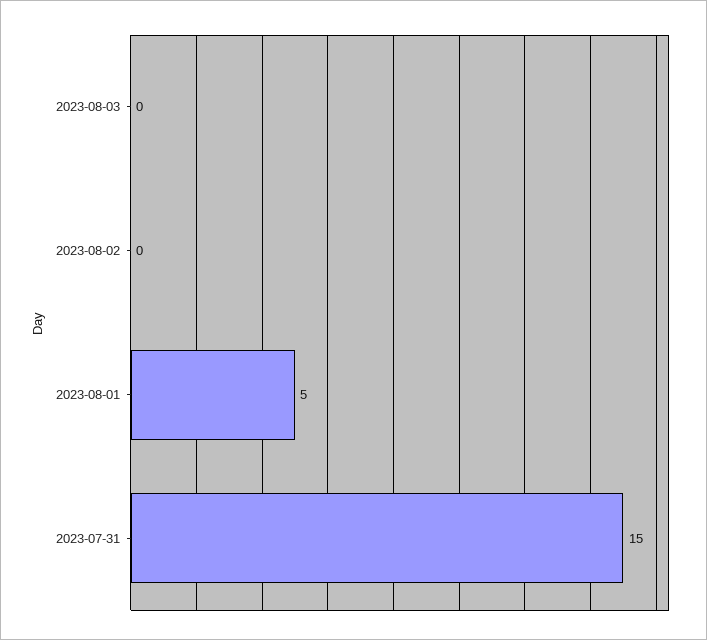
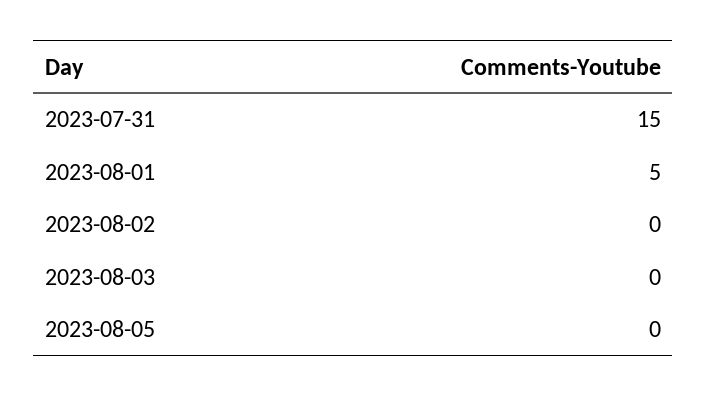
2023-08-05: none -> 0

